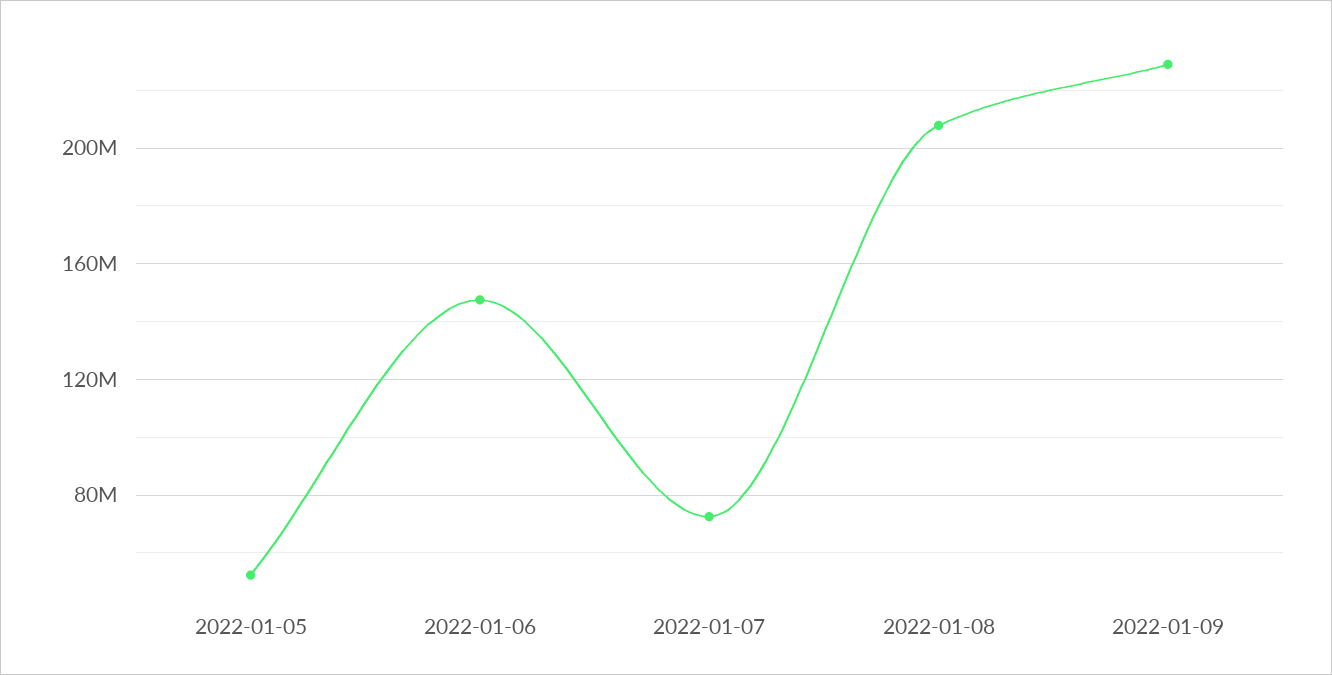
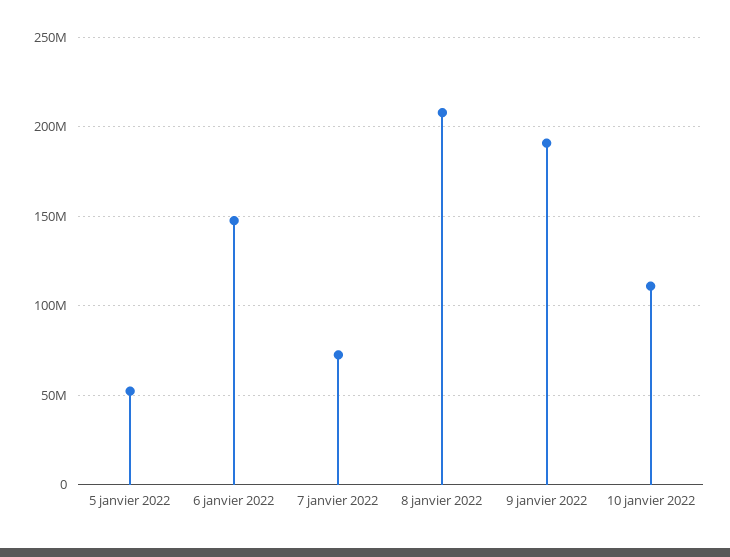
2022-01-09: 230000000 -> 190000000
10 janvier 2022: none -> 110000000

